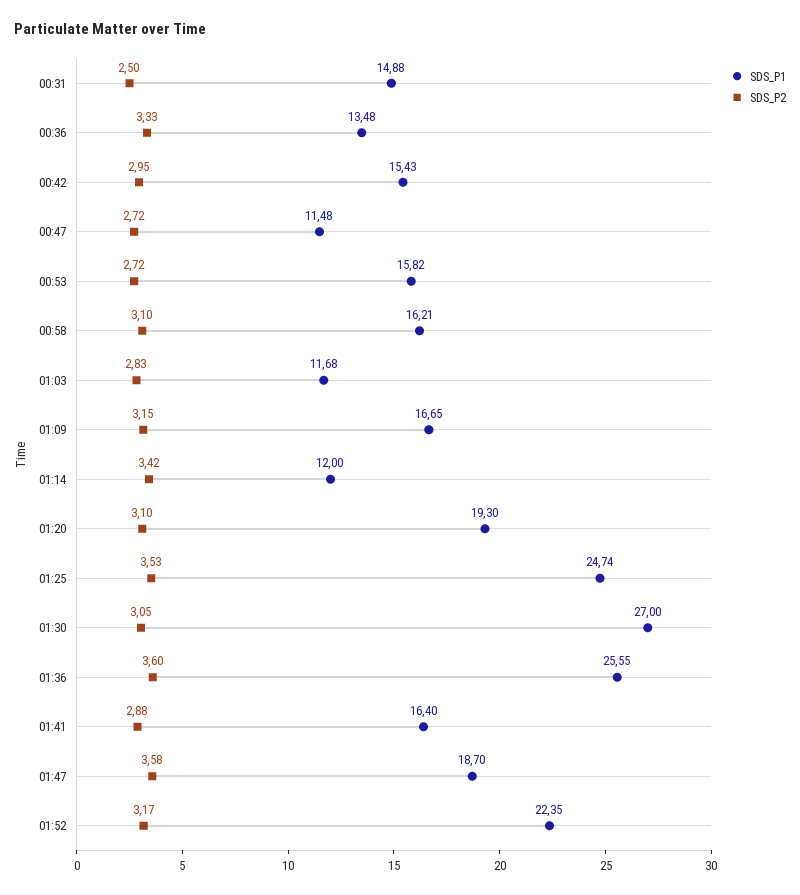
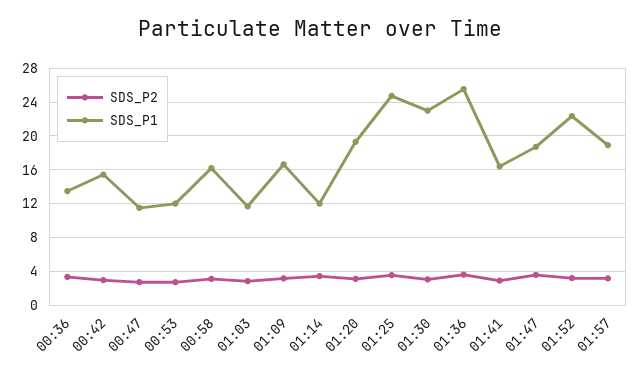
SDS_P1, 00:31: 14.88 -> none
SDS_P2, 00:31: 2.5 -> none
SDS_P1, 00:53: 15.82 -> 12
SDS_P1, 01:30: 27 -> 23
SDS_P2, 01:57: none -> 3
SDS_P1, 01:57: none -> 19

